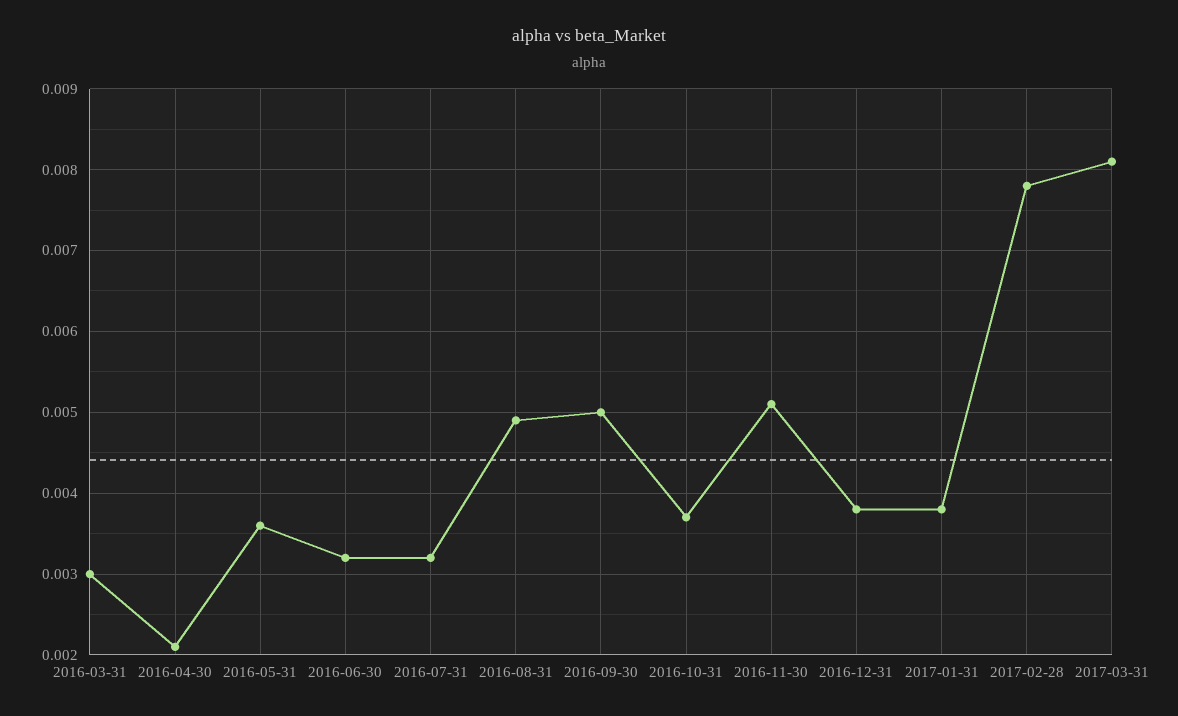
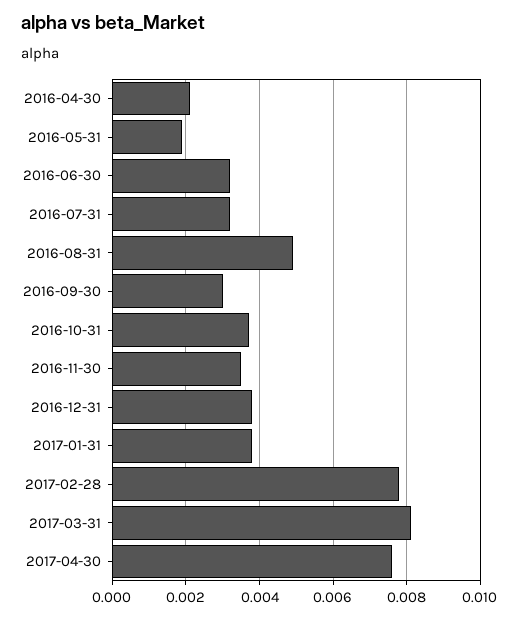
2016-03-31: 0.003 -> none
2016-05-31: 0.0036 -> 0.002
2016-09-30: 0.005 -> 0.003
2016-11-30: 0.0051 -> 0.0035
2017-04-30: none -> 0.0075

